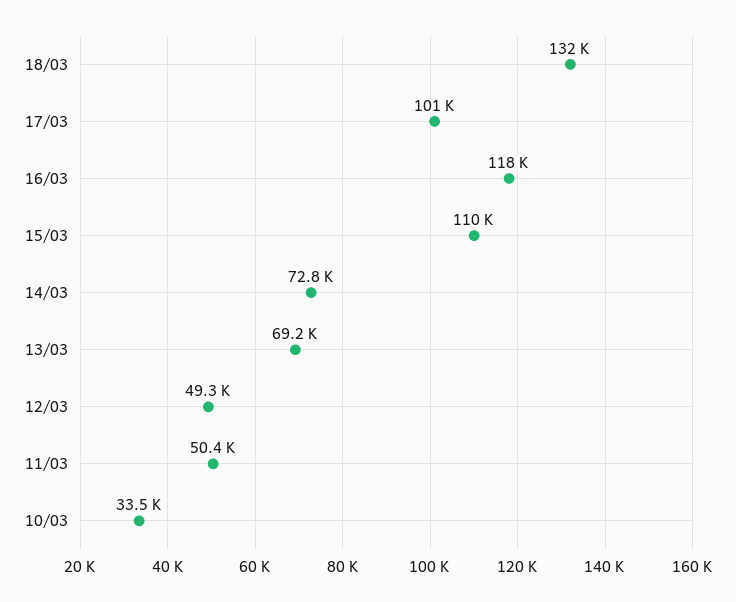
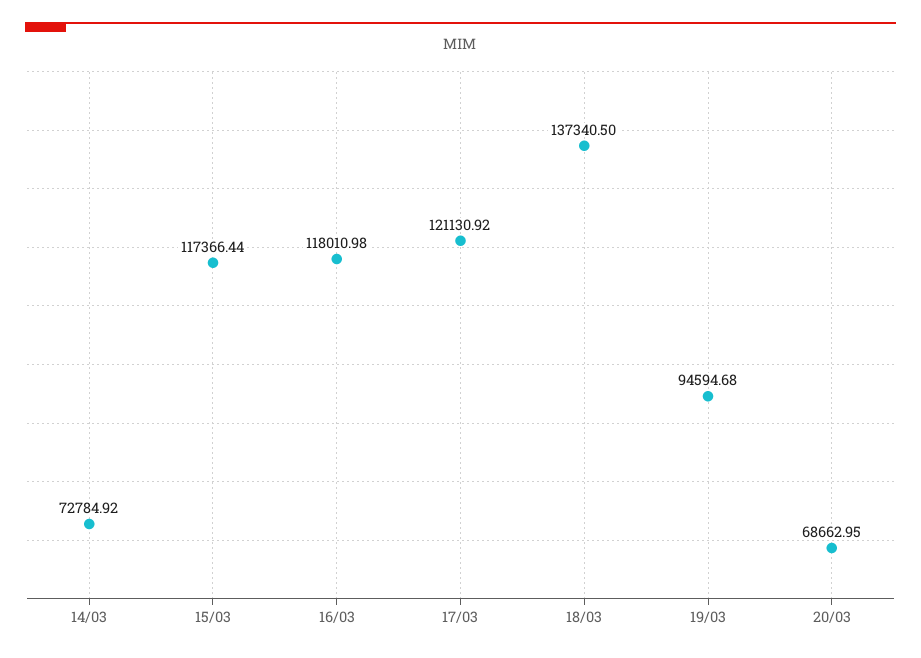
18/03: 132000 -> 137340.5
17/03: 101000 -> 121130.92
15/03: 110000 -> 117366.44
13/03: 69200 -> none
12/03: 49300 -> none
11/03: 50400 -> none
10/03: 33500 -> none
19/03: none -> 94594.68
20/03: none -> 68662.95

